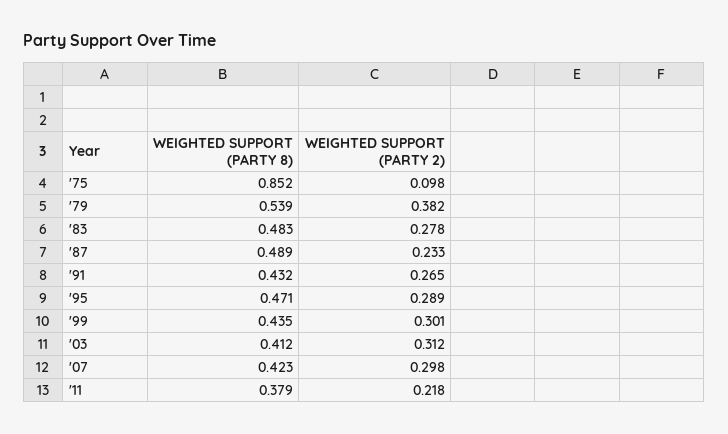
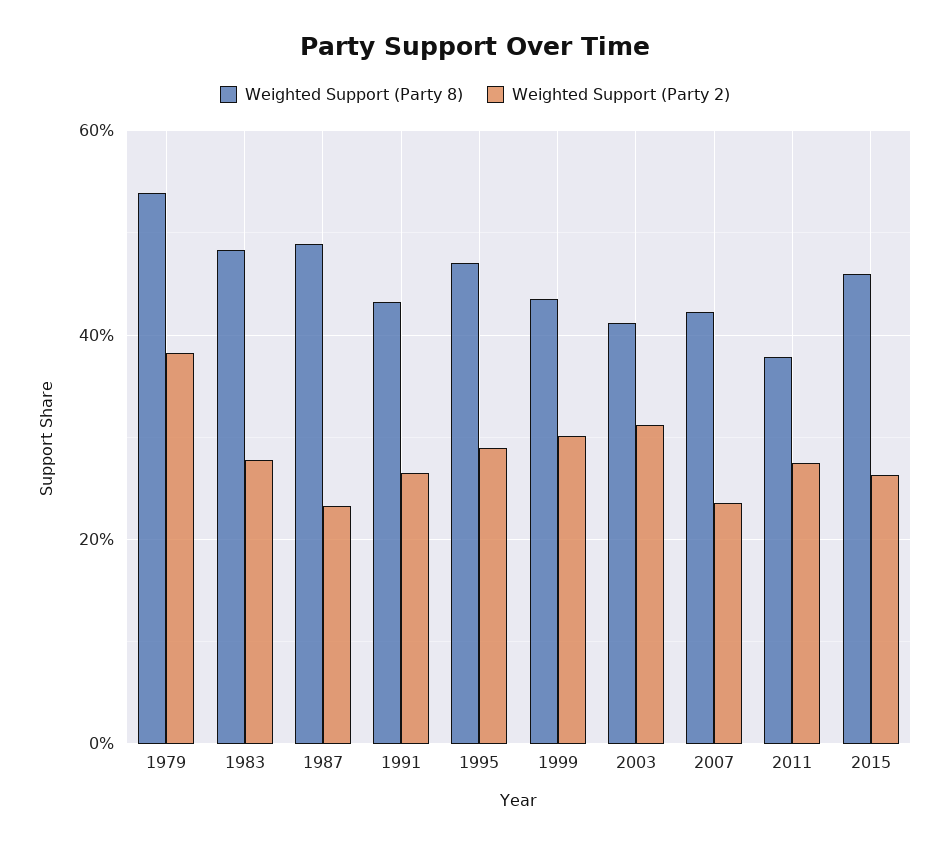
WEIGHTED SUPPORT (PARTY 8), '75: 0.852 -> none
WEIGHTED SUPPORT (PARTY 2), '75: 0.098 -> none
WEIGHTED SUPPORT (PARTY 2), '07: 0.298 -> 0.24
WEIGHTED SUPPORT (PARTY 2), '11: 0.218 -> 0.28
WEIGHTED SUPPORT (PARTY 8), 2015: none -> 0.46
WEIGHTED SUPPORT (PARTY 2), 2015: none -> 0.26

